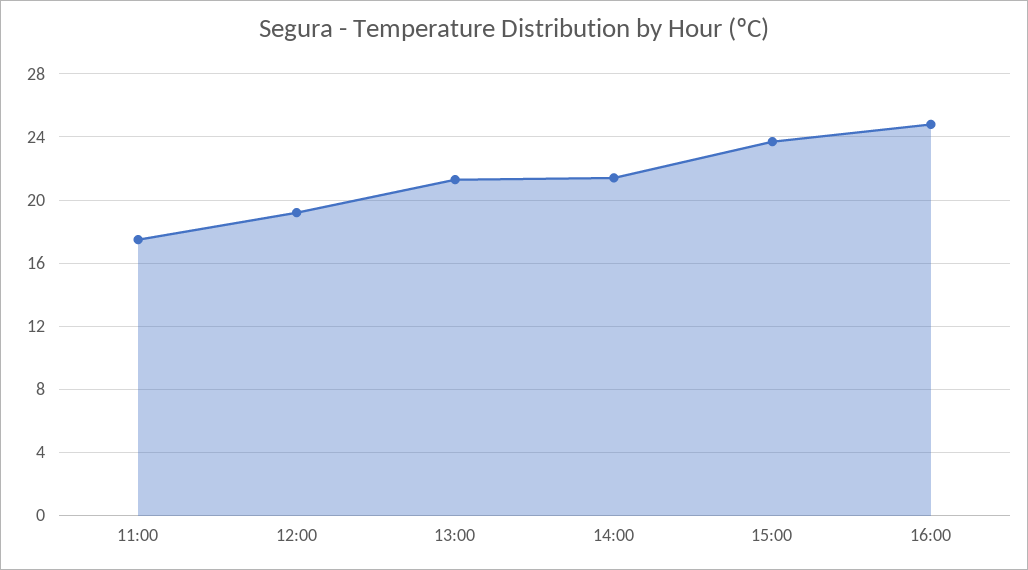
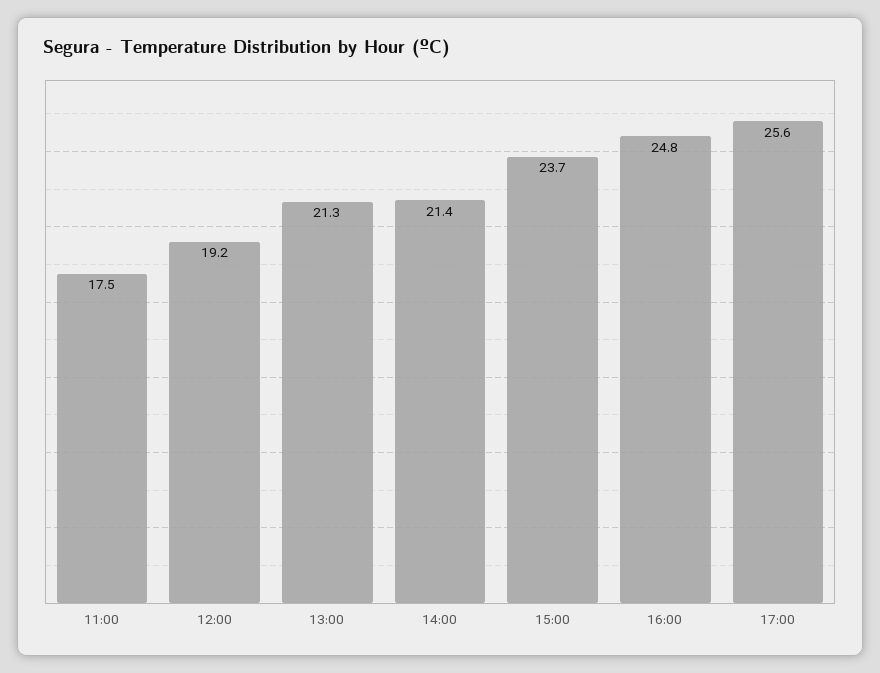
17:00: none -> 25.6

